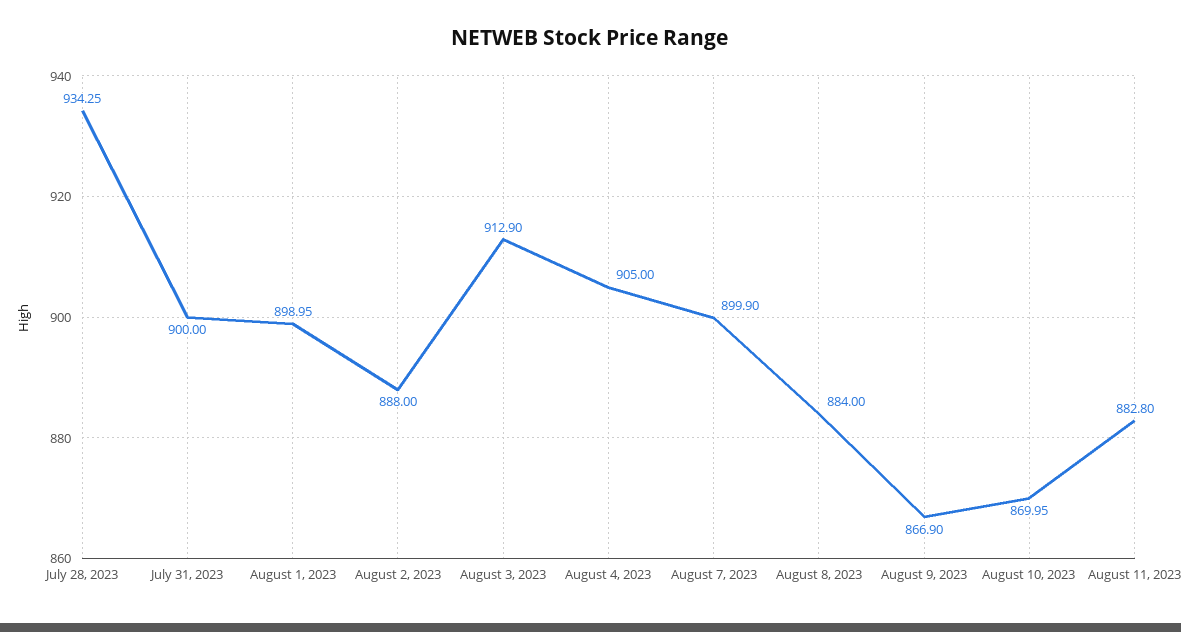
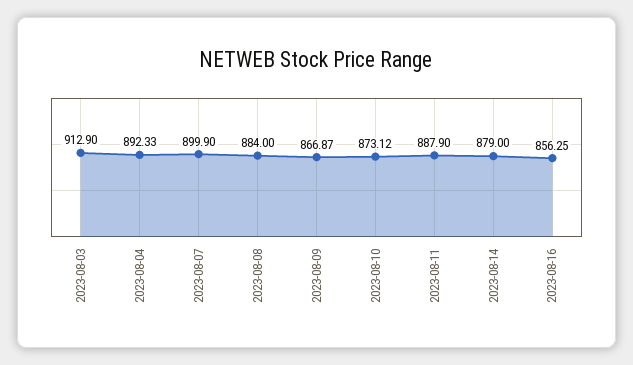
July 28, 2023: 934.25 -> none
July 31, 2023: 900 -> none
August 1, 2023: 898.95 -> none
August 2, 2023: 888 -> none
August 4, 2023: 905 -> 892.33
August 9, 2023: 866.9 -> 866.87
August 10, 2023: 869.95 -> 873.12
August 11, 2023: 882.8 -> 887.9
2023-08-14: none -> 879
2023-08-16: none -> 856.25

